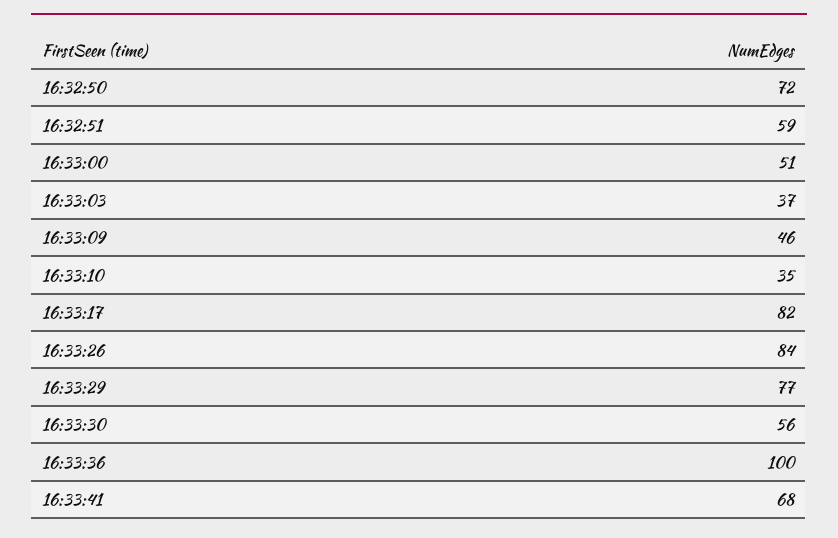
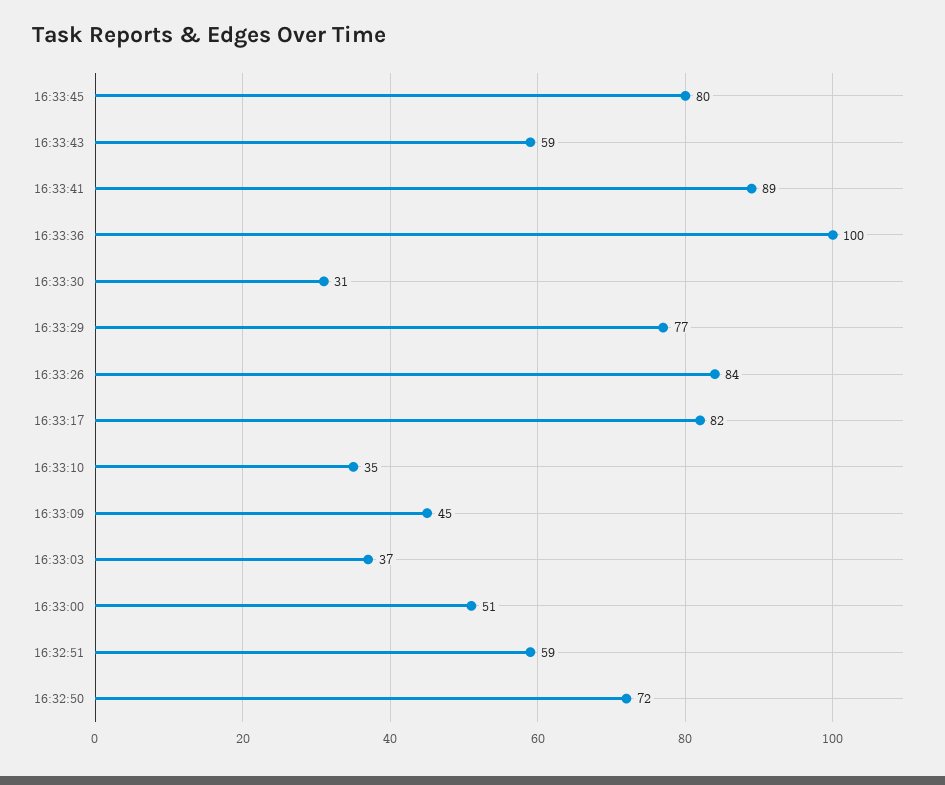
16:33:09: 46 -> 45
16:33:30: 56 -> 31
16:33:41: 68 -> 89
16:33:45: none -> 80
16:33:43: none -> 59

